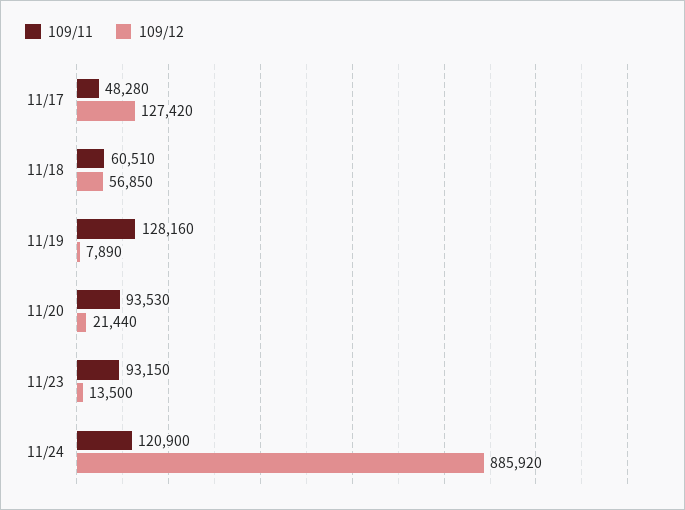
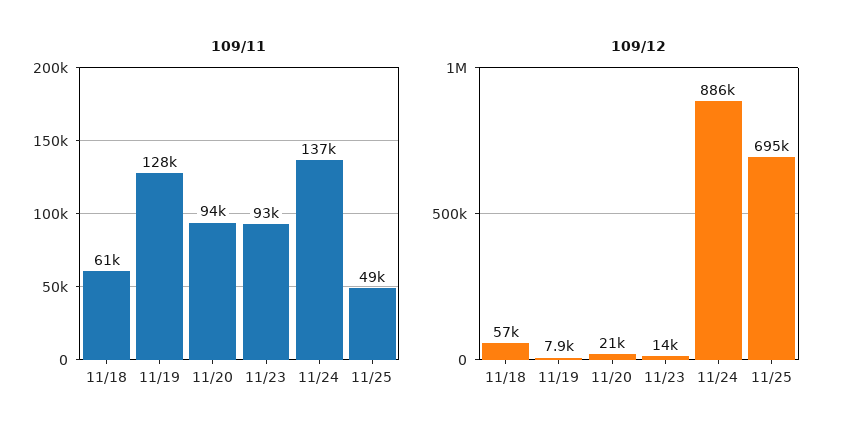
109/11, 11/17: 48280 -> none
109/12, 11/17: 127420 -> none
109/11, 11/24: 120900 -> 137000
109/11, 11/25: none -> 49000
109/12, 11/25: none -> 695000

